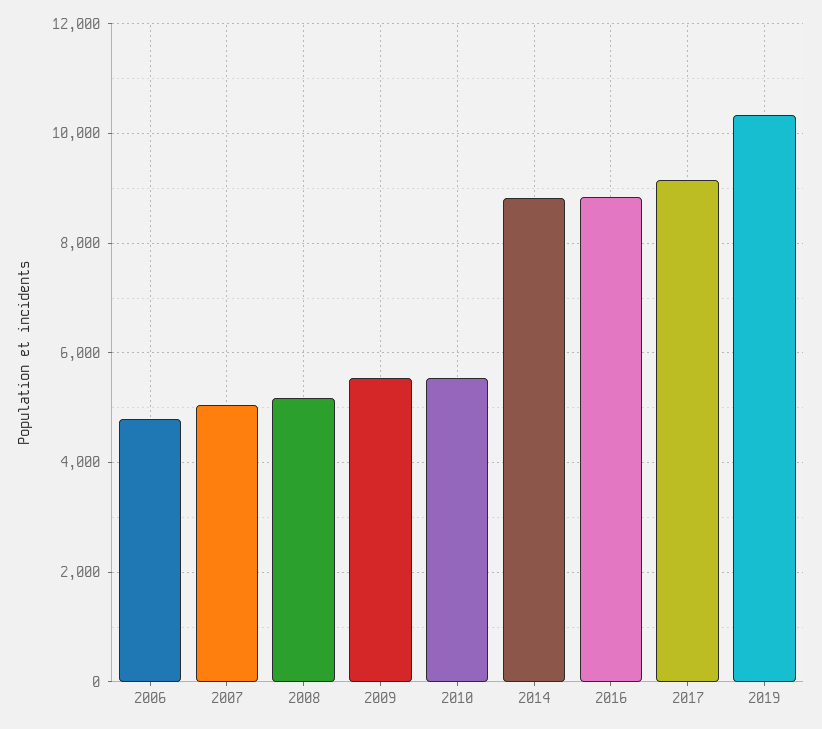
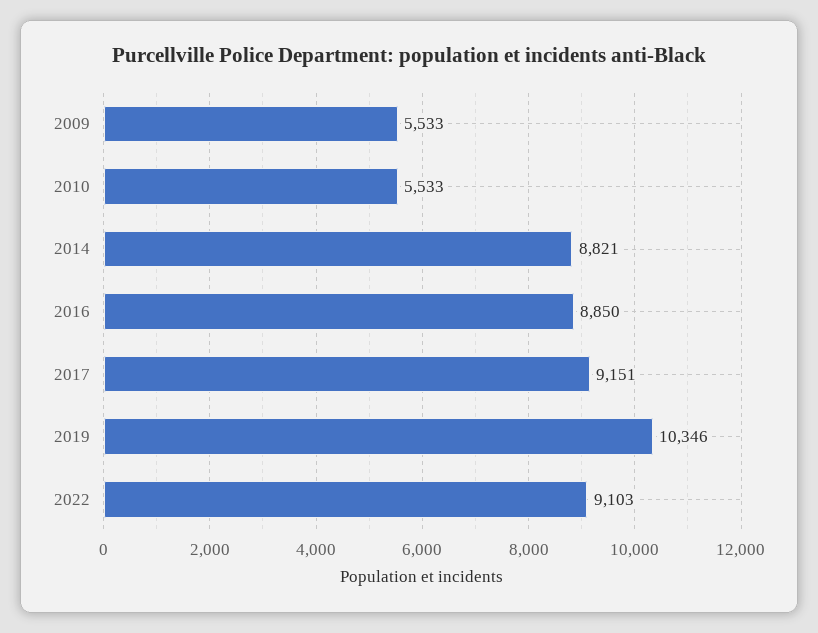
2006: 4800 -> none
2007: 5000 -> none
2008: 5200 -> none
2022: none -> 9103

